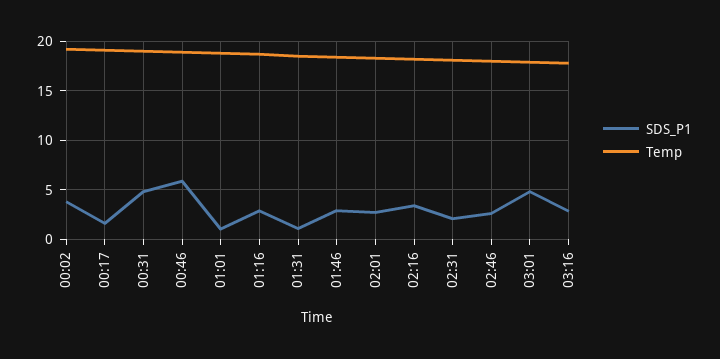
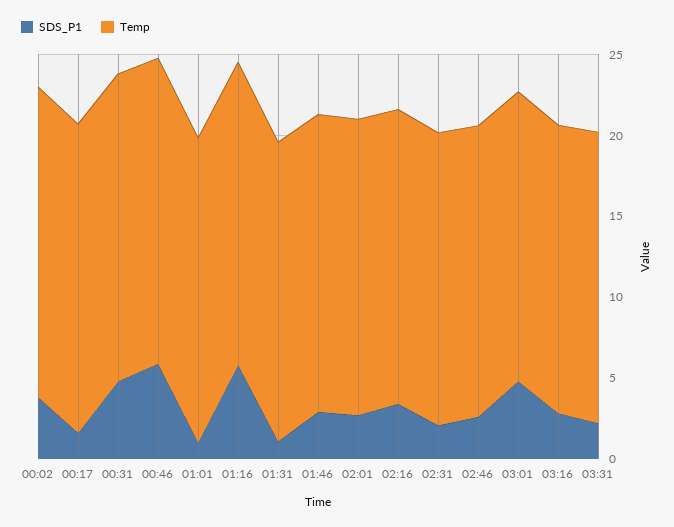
SDS_P1, 01:16: 3 -> 6
SDS_P1, 03:31: none -> 2
Temp, 03:31: none -> 18

